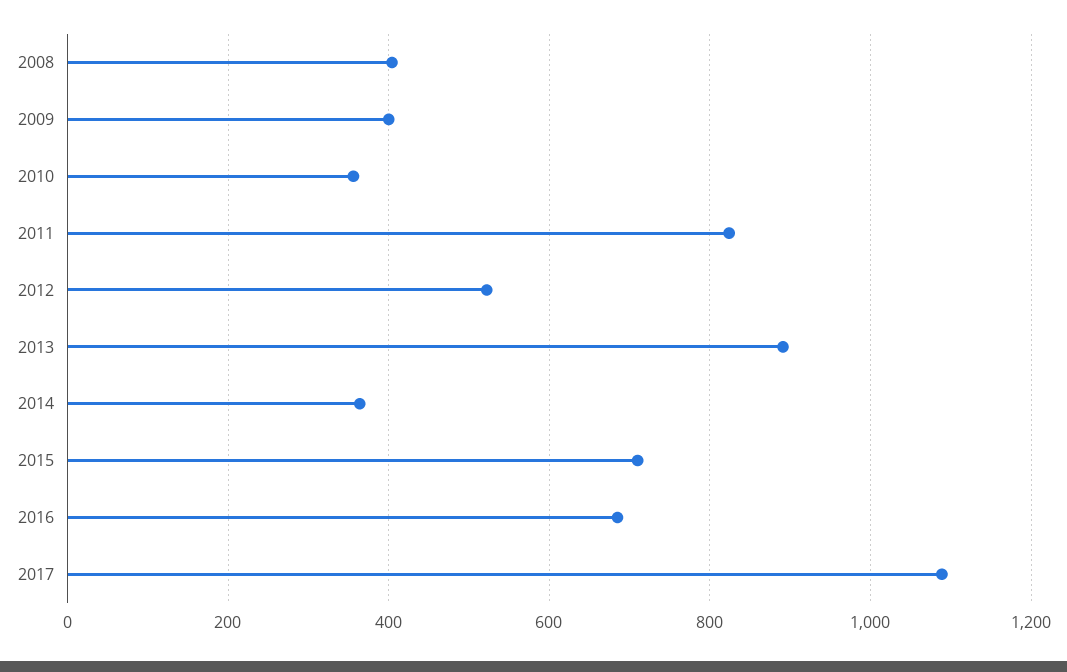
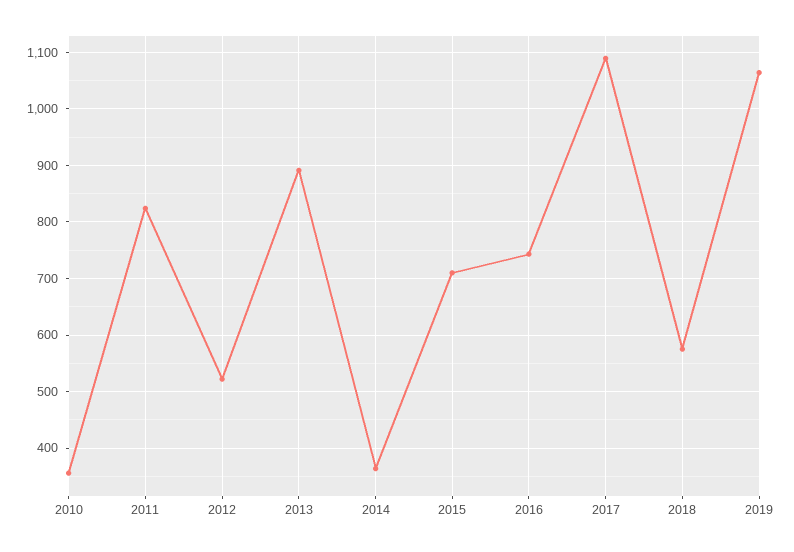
2008: 400 -> none
2009: 400 -> none
2016: 680 -> 740
2018: none -> 580
2019: none -> 1060

